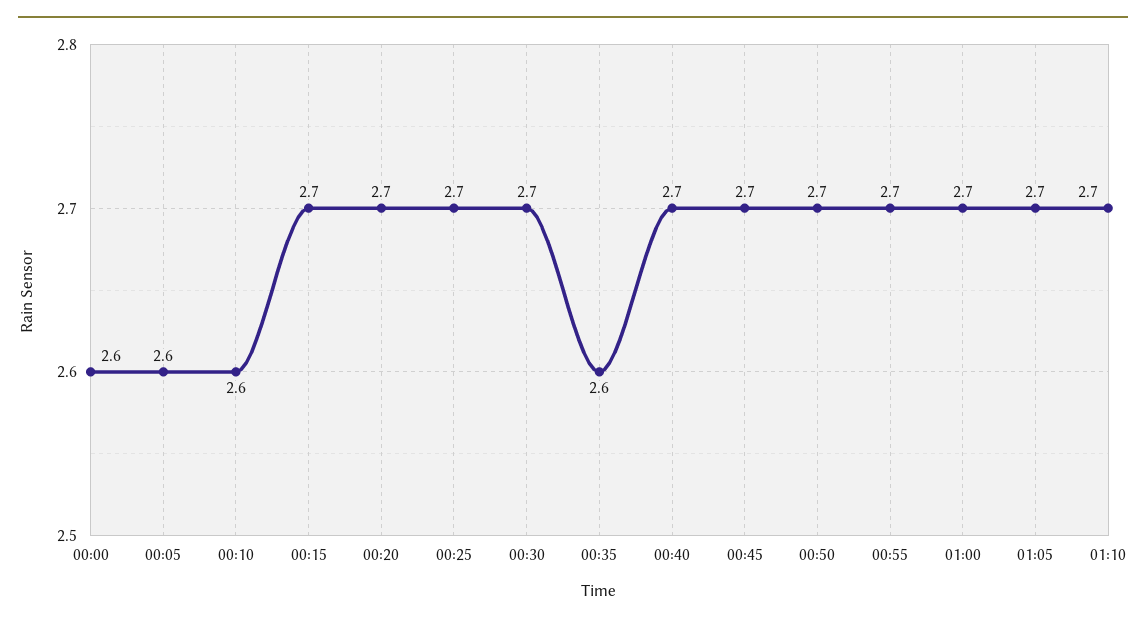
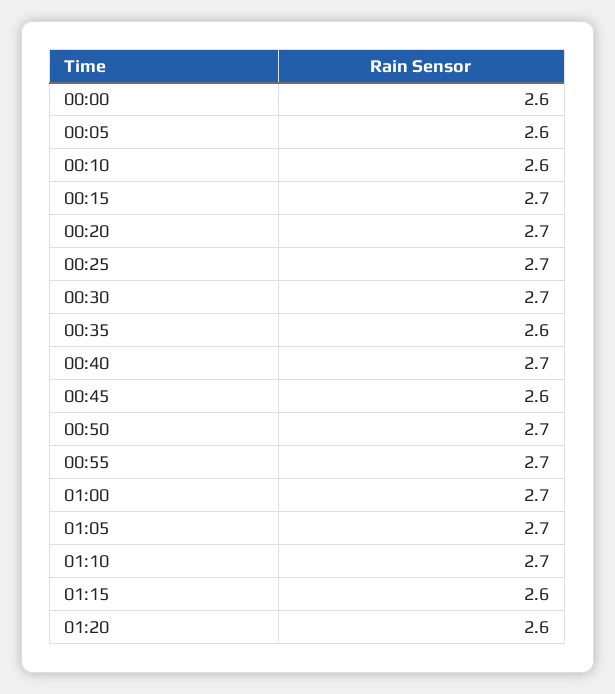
00:45: 2.7 -> 2.6
01:15: none -> 2.6
01:20: none -> 2.6

